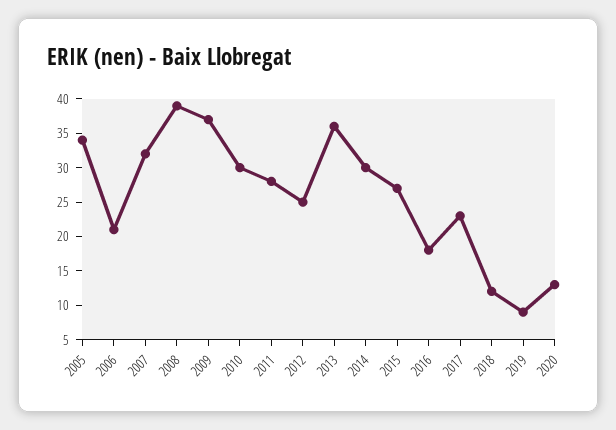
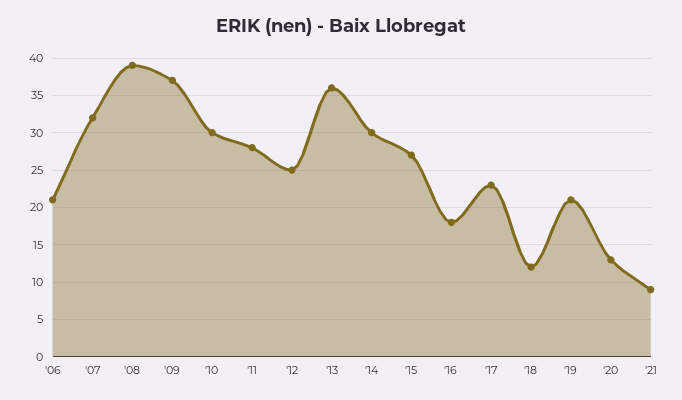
2005: 35 -> none
2019: 10 -> 21
'21: none -> 9

